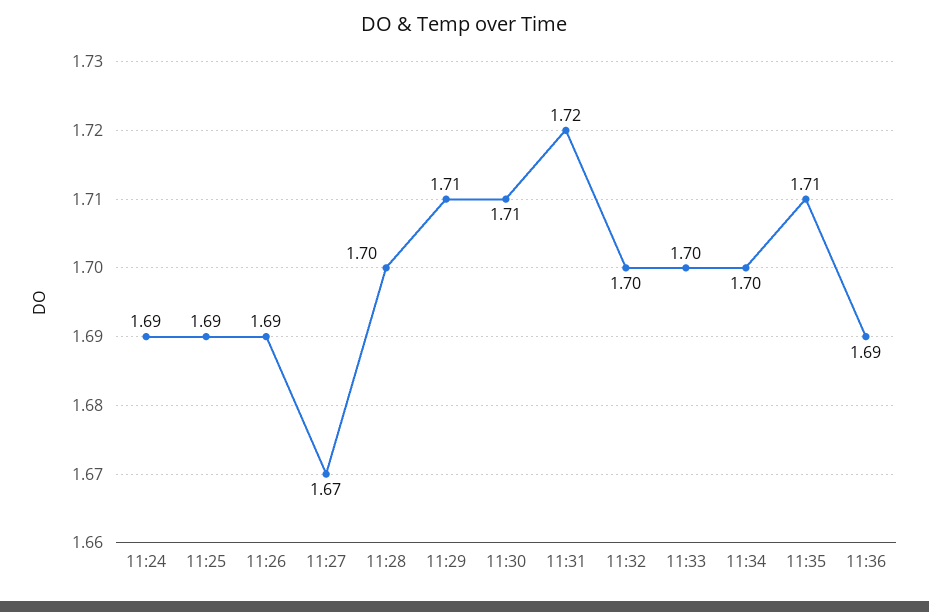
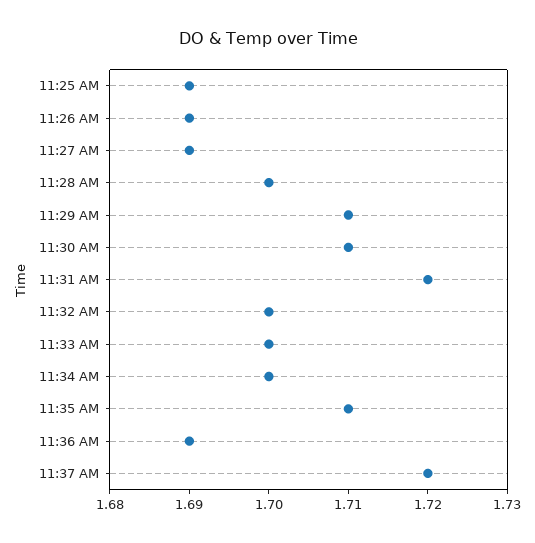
11:24: 1.69 -> none
11:27: 1.67 -> 1.69
11:37 AM: none -> 1.72

